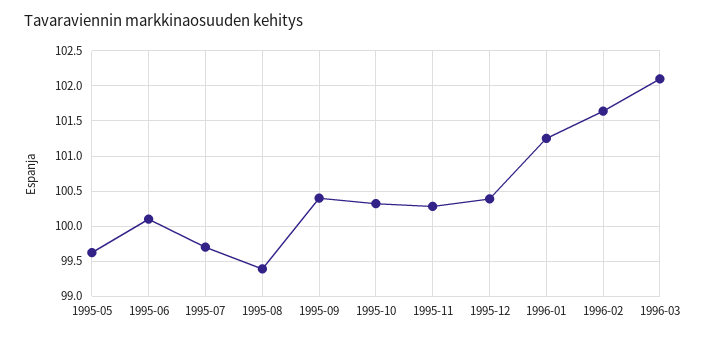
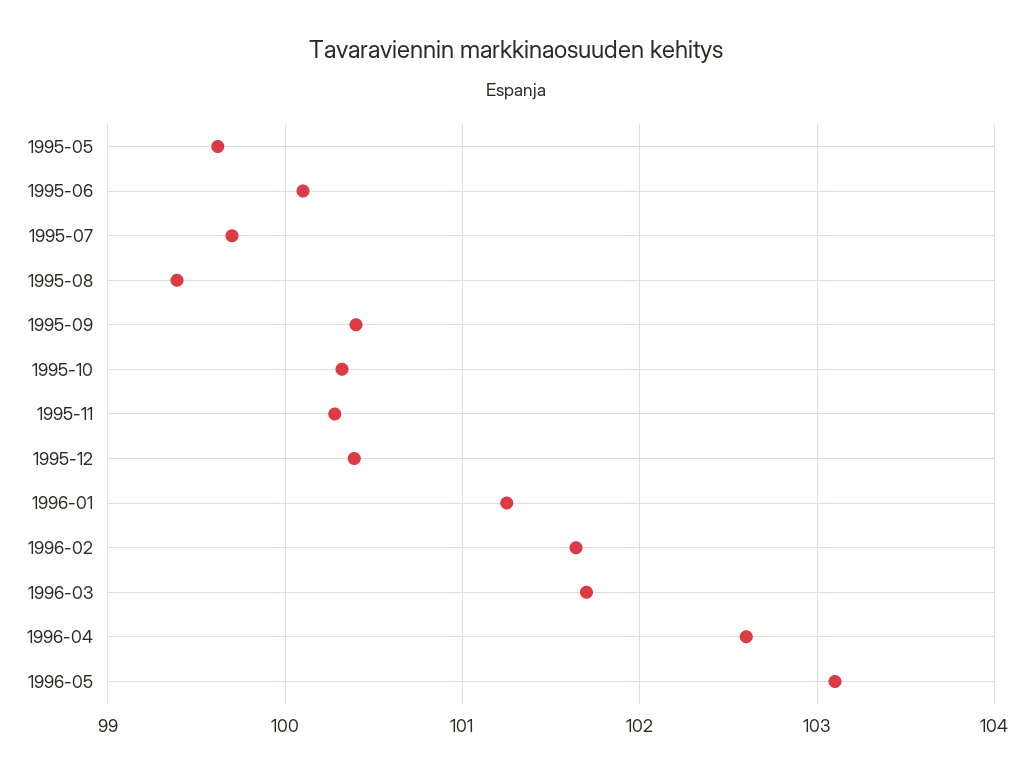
1996-03: 102.1 -> 101.7
1996-04: none -> 102.6
1996-05: none -> 103.1

